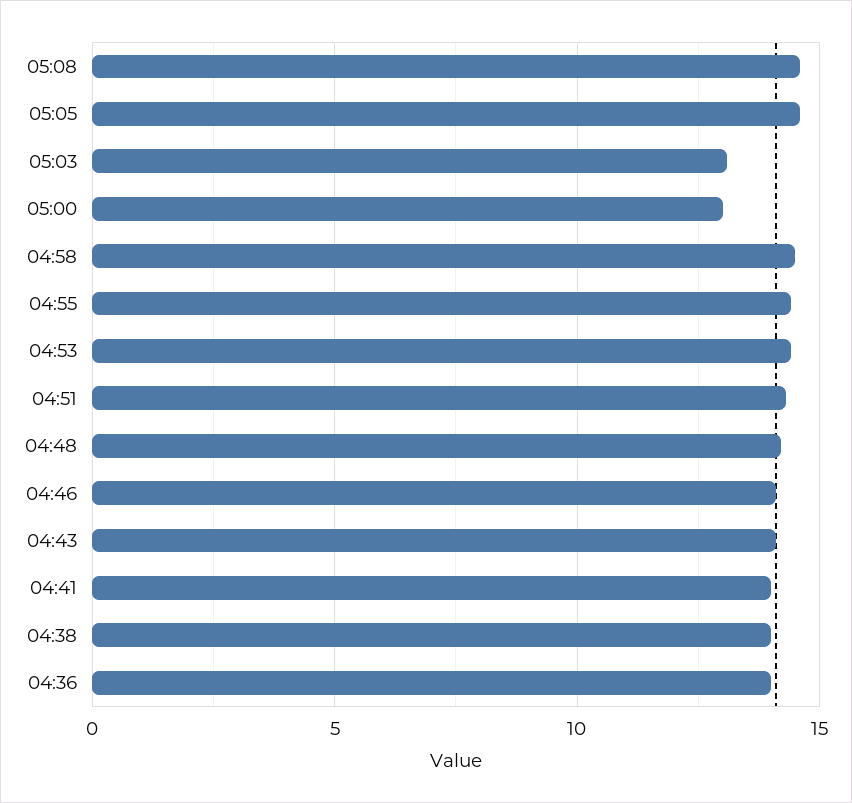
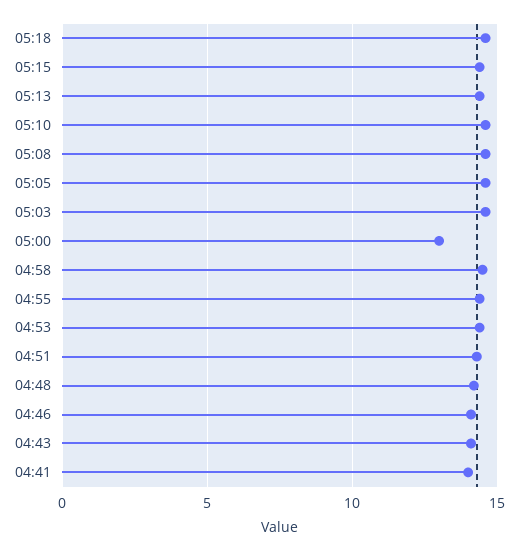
05:03: 13 -> 14.5
04:38: 14 -> none
04:36: 14 -> none
05:18: none -> 14.5
05:15: none -> 14.5
05:13: none -> 14.5
05:10: none -> 14.5

